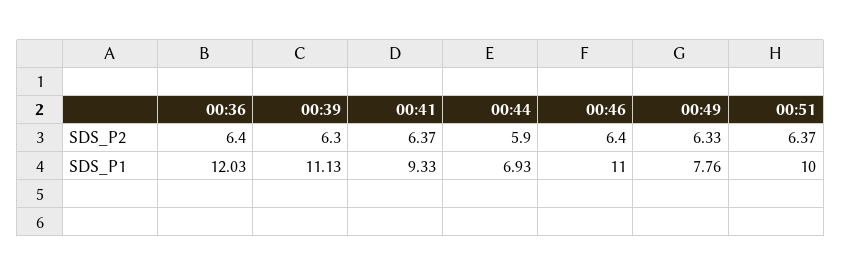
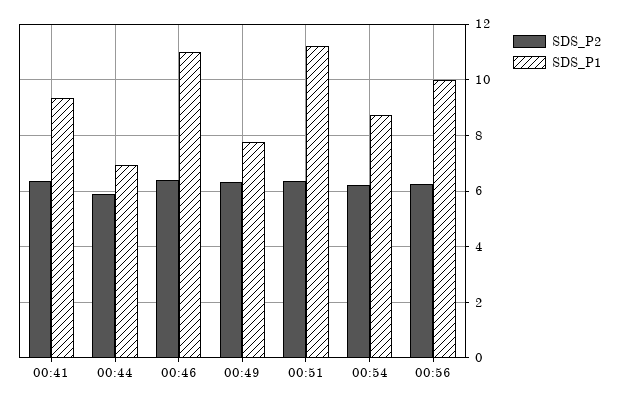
SDS_P2, 00:36: 6.4 -> none
SDS_P2, 00:39: 6.3 -> none
SDS_P1, 00:36: 12.03 -> none
SDS_P1, 00:39: 11.13 -> none
SDS_P1, 00:51: 10 -> 11.25
SDS_P2, 00:54: none -> 6.25
SDS_P1, 00:54: none -> 8.75
SDS_P2, 00:56: none -> 6.25
SDS_P1, 00:56: none -> 10

